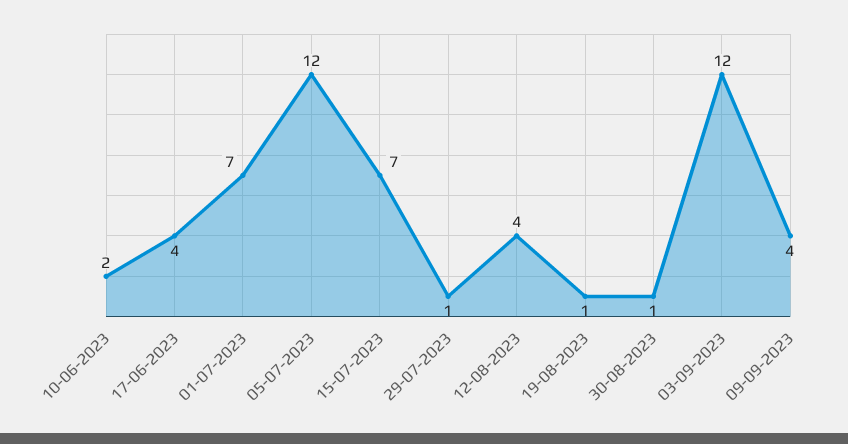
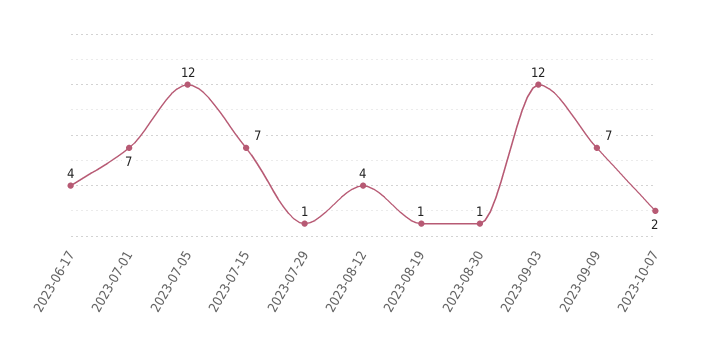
10-06-2023: 2 -> none
09-09-2023: 4 -> 7
2023-10-07: none -> 2

